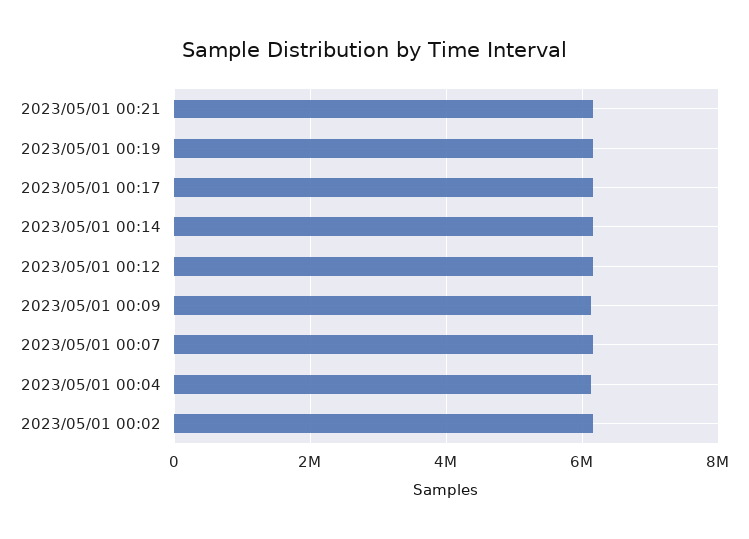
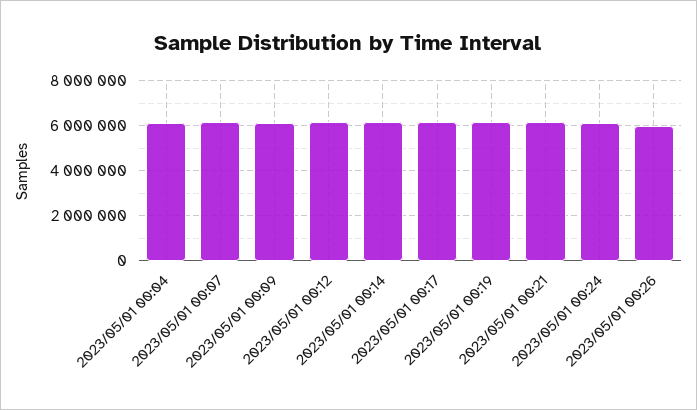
2023/05/01 00:02: 6200000 -> none
2023/05/01 00:24: none -> 6000000
2023/05/01 00:26: none -> 6000000

